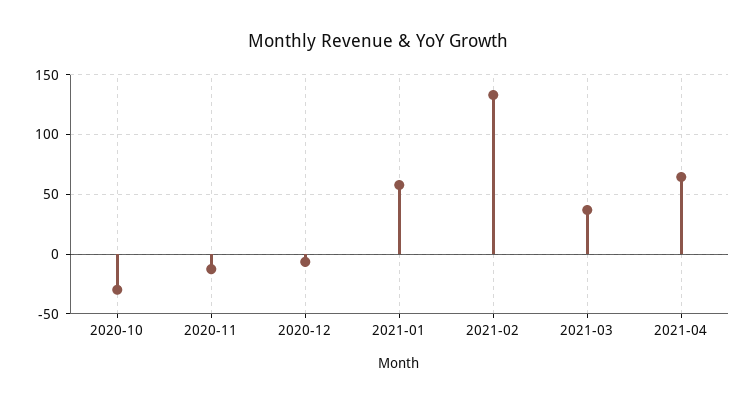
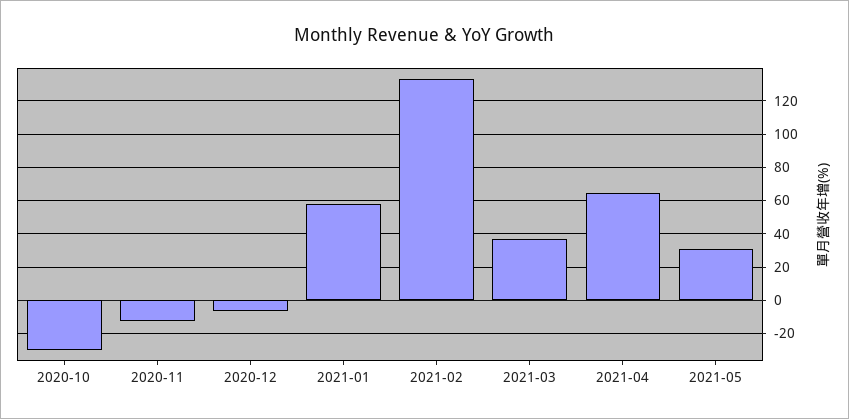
2021-05: none -> 30

